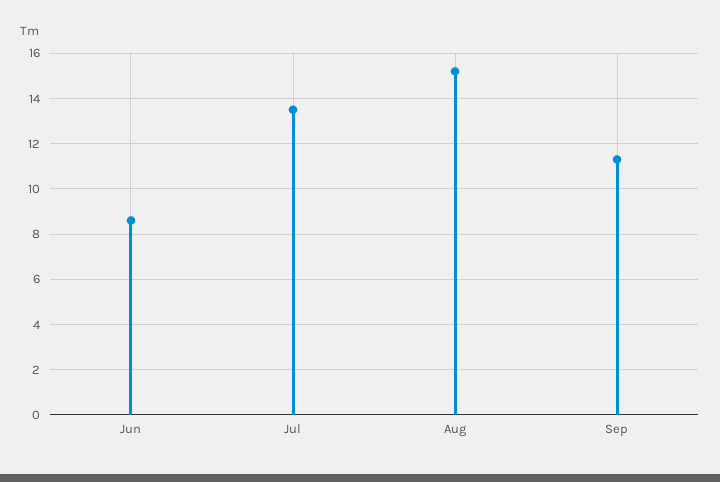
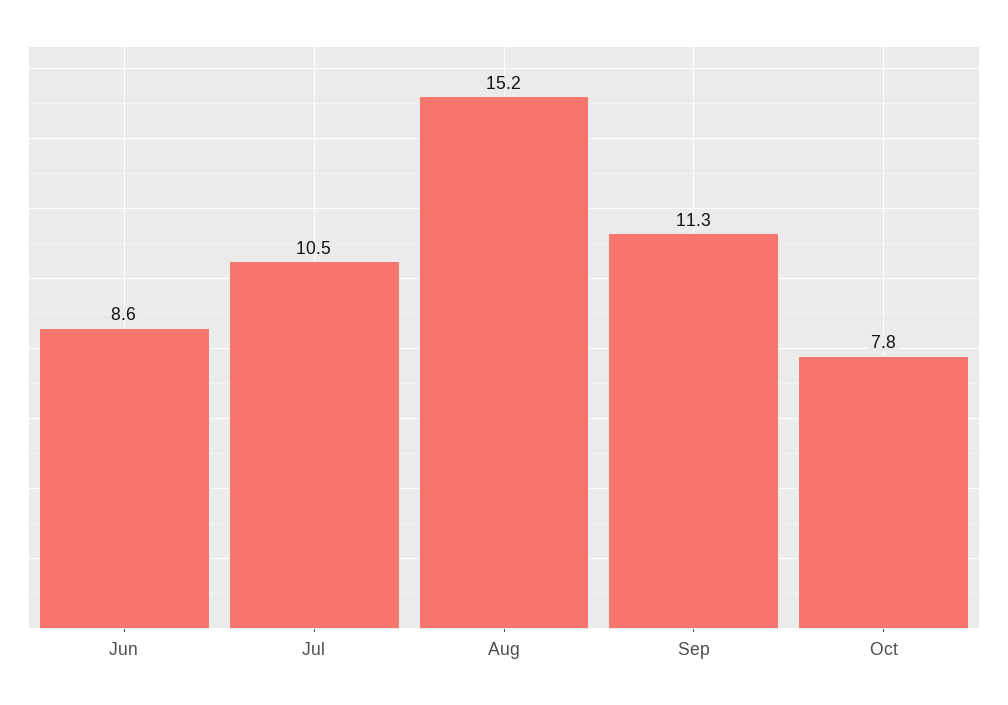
Jul: 13.5 -> 10.5
Oct: none -> 7.8

